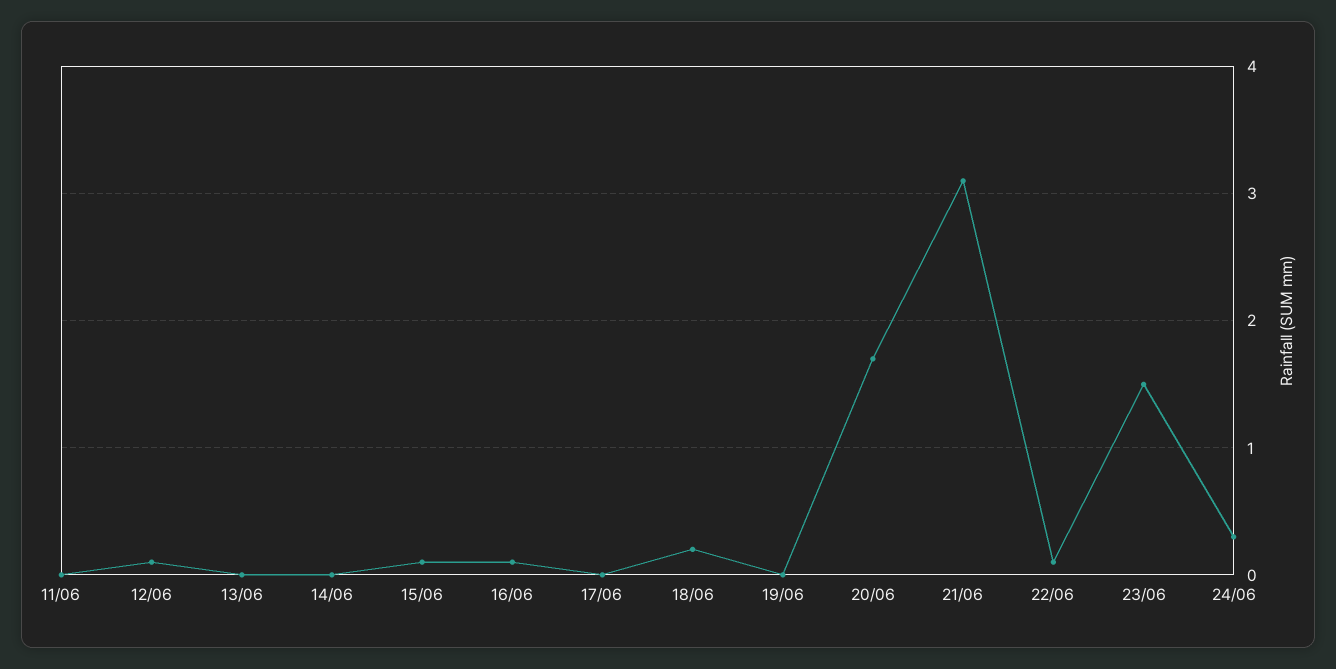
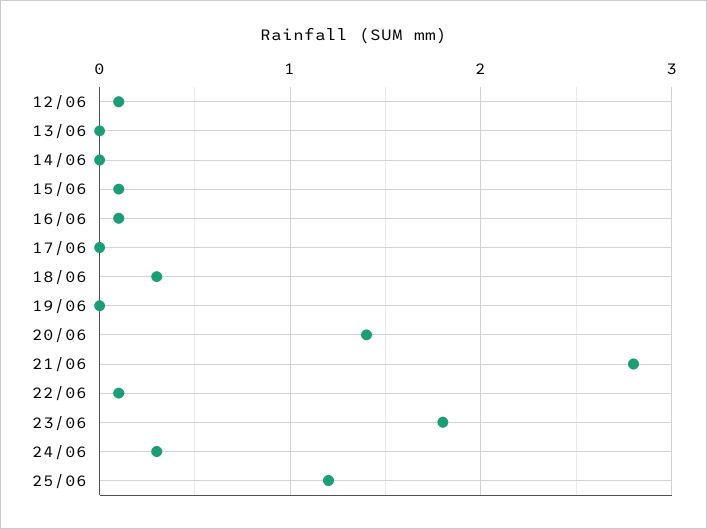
11/06: 0 -> none
18/06: 0.2 -> 0.3
20/06: 1.7 -> 1.4
21/06: 3.1 -> 2.8
23/06: 1.5 -> 1.8
25/06: none -> 1.2

